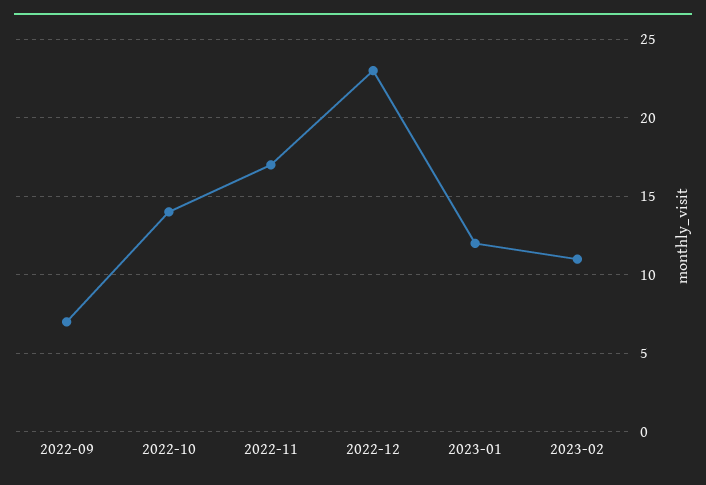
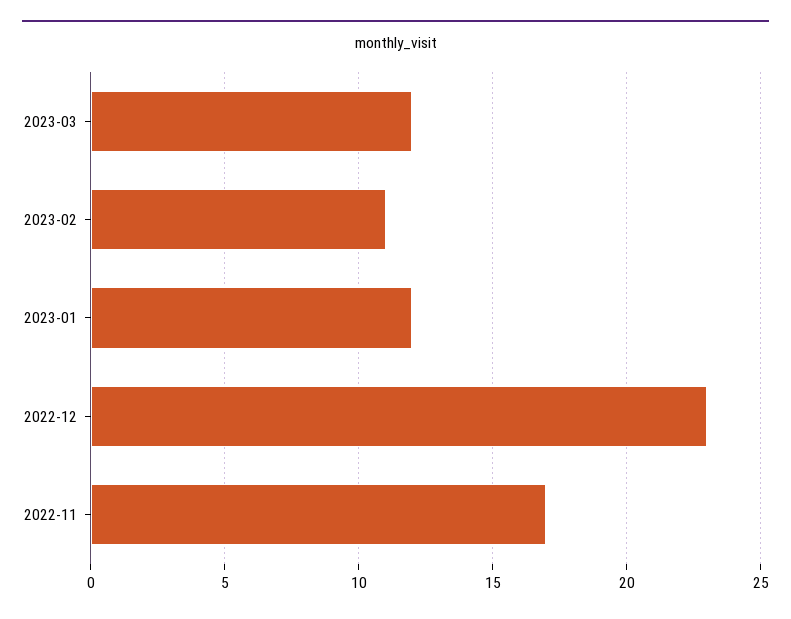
2022-09: 7 -> none
2022-10: 14 -> none
2023-03: none -> 12

